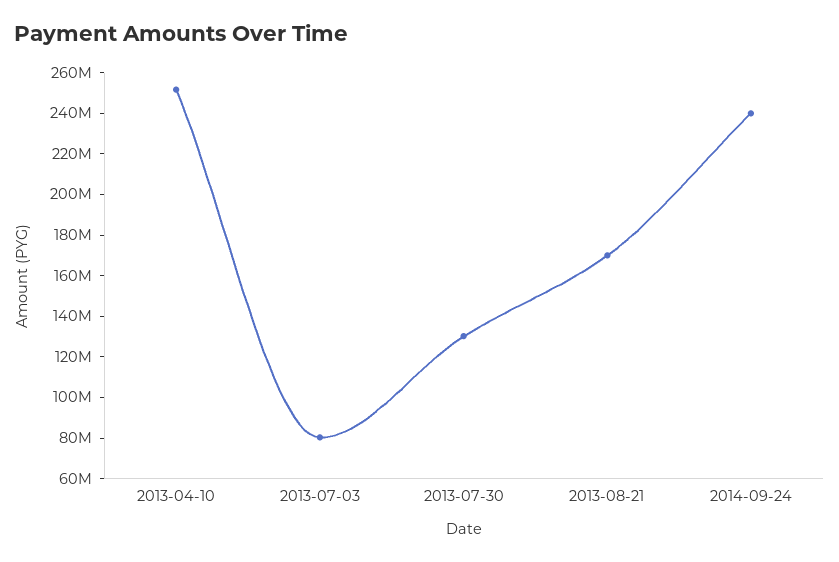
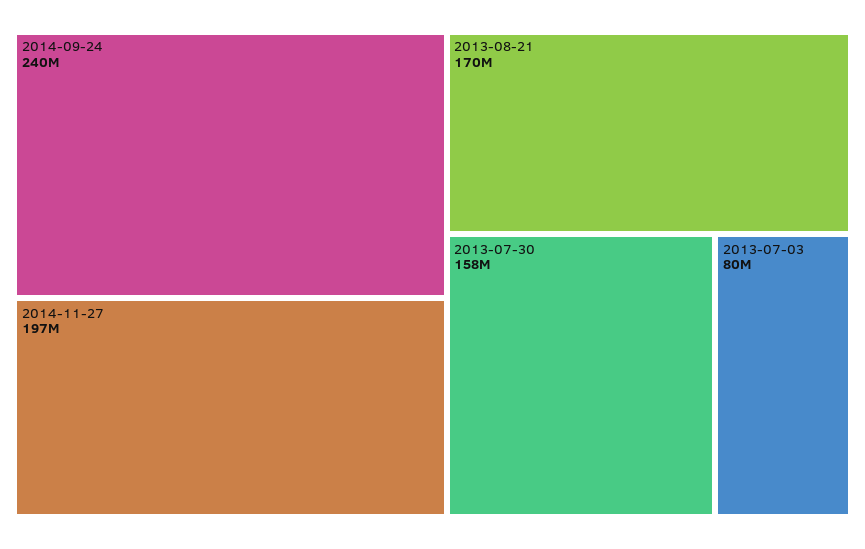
2013-04-10: 250000000 -> none
2013-07-30: 130000000 -> 158000000
2014-11-27: none -> 197000000

